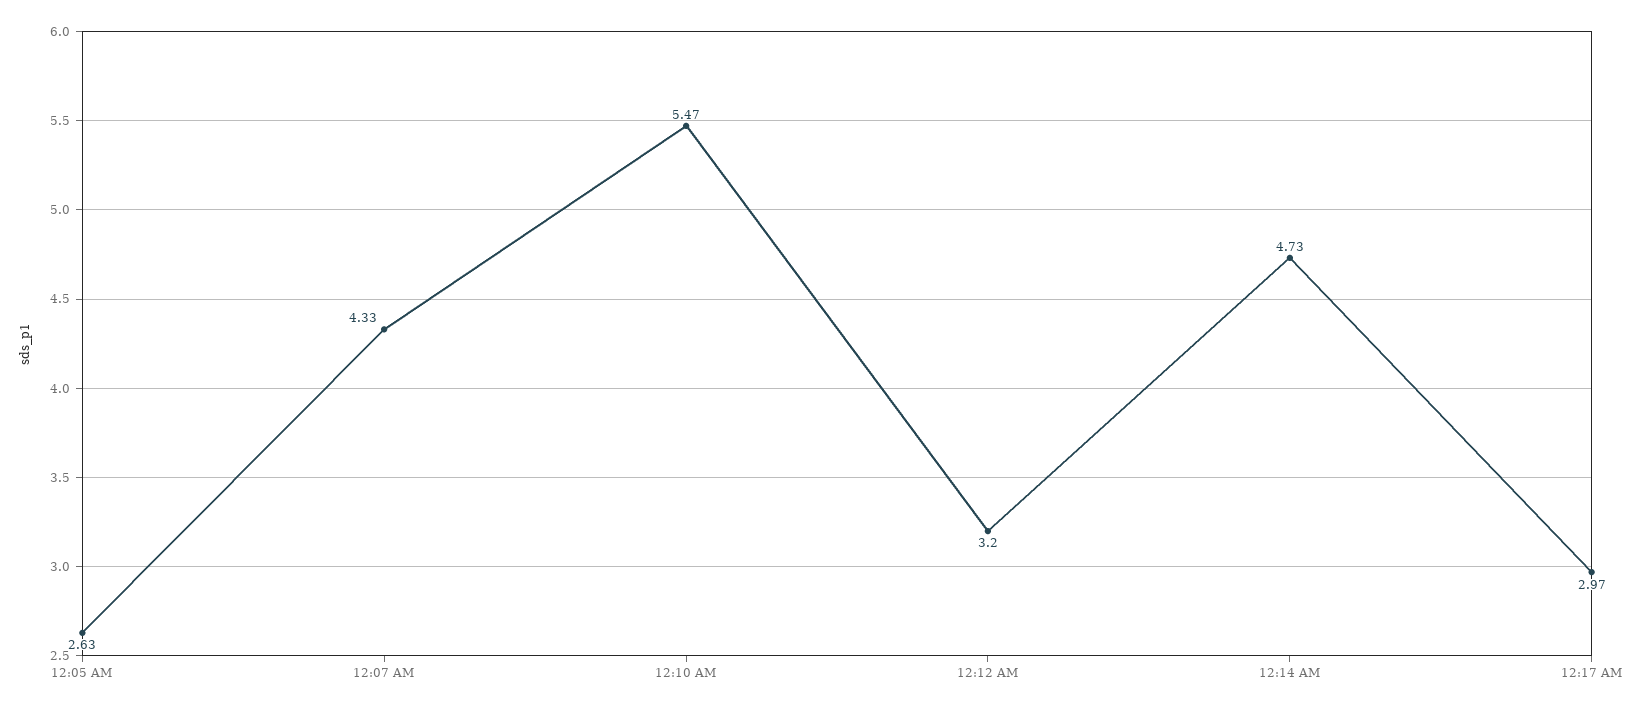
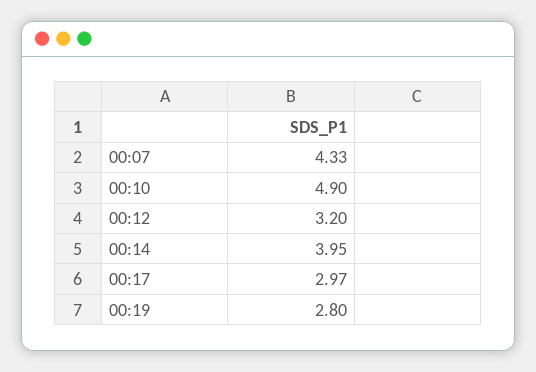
12:05 AM: 2.63 -> none
12:10 AM: 5.47 -> 4.9
12:14 AM: 4.73 -> 3.95
00:19: none -> 2.8

